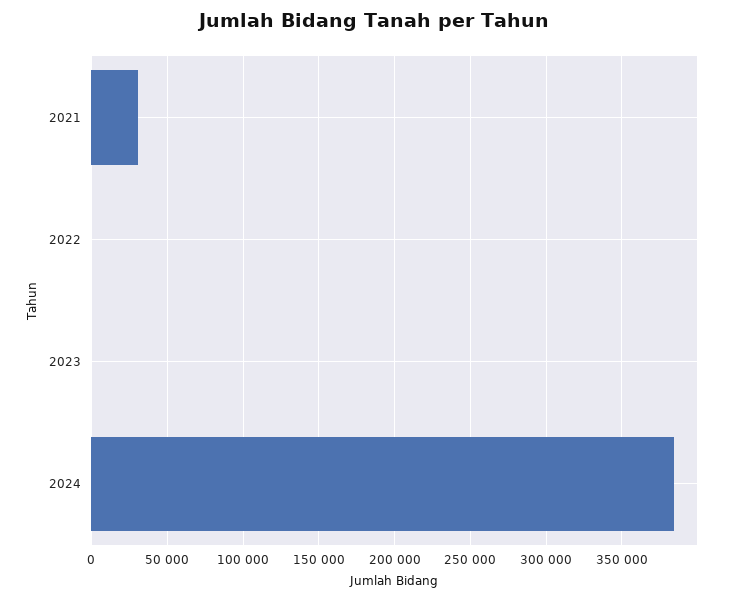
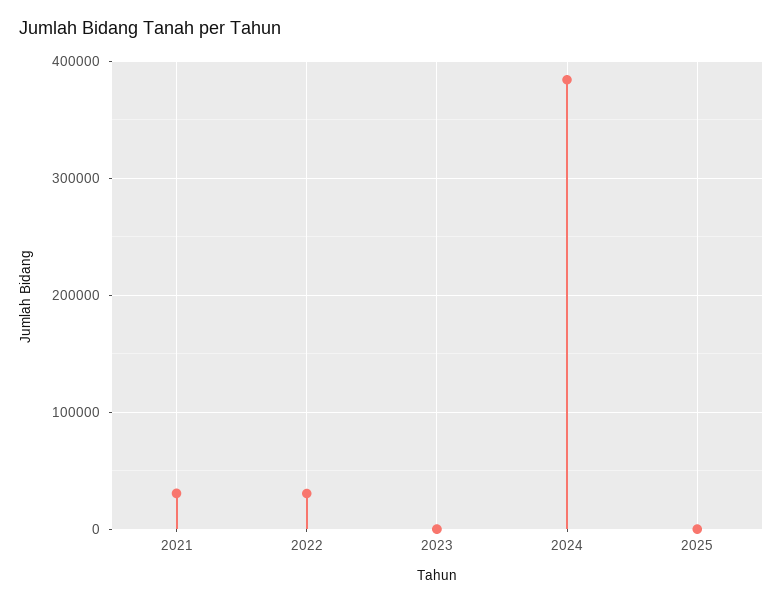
2022: 0 -> 30000
2025: none -> 0

